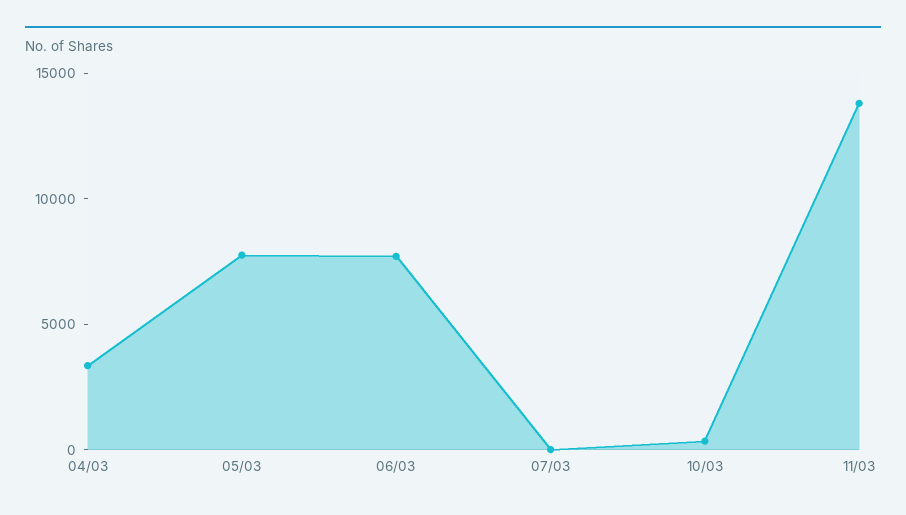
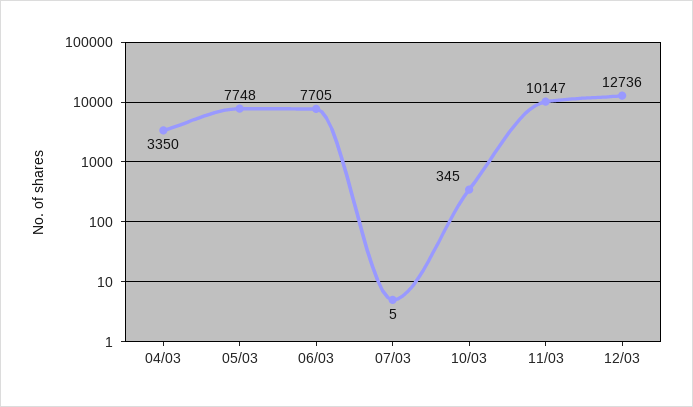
11/03: 14000 -> 10147
12/03: none -> 12736

